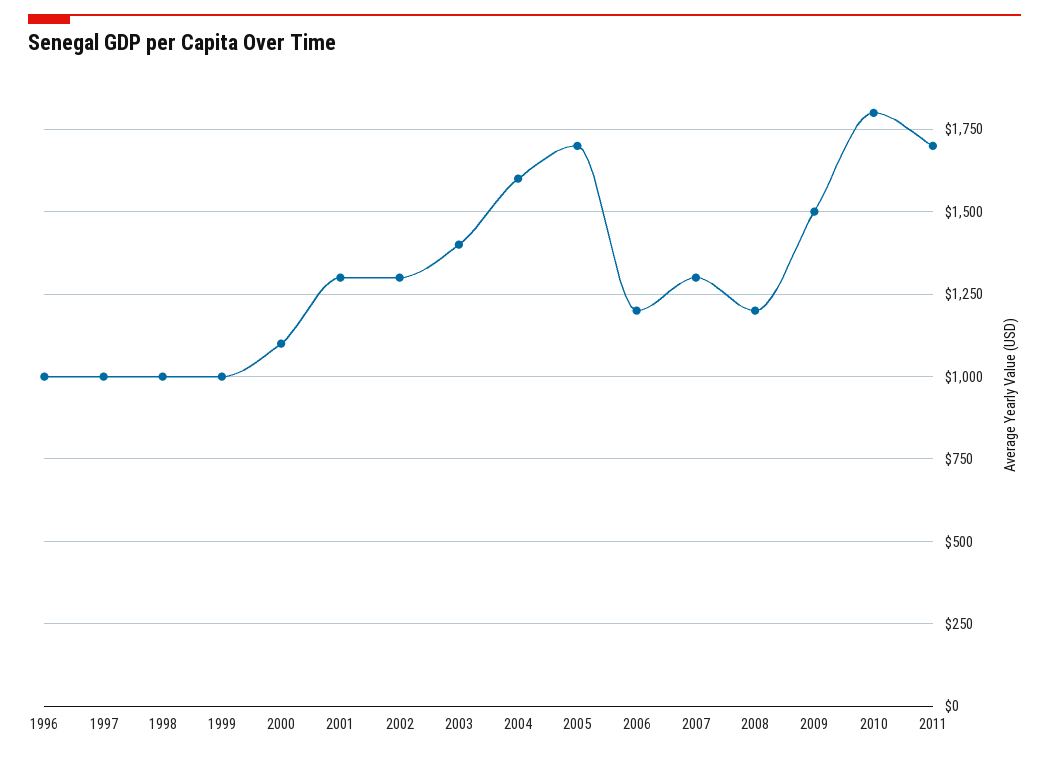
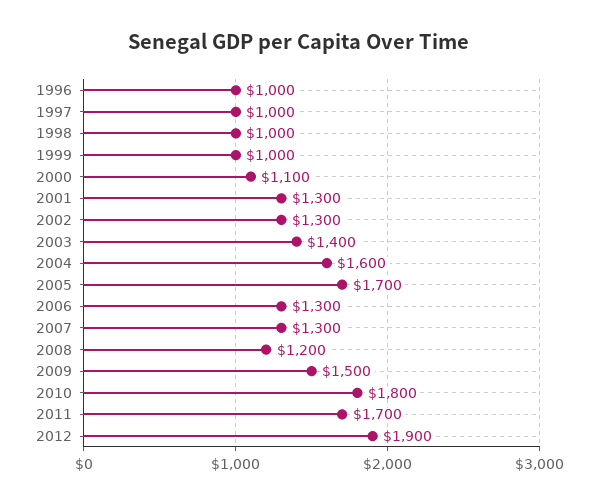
2006: 1200 -> 1300
2012: none -> 1900

